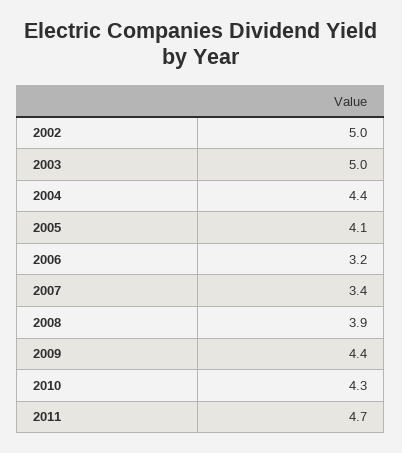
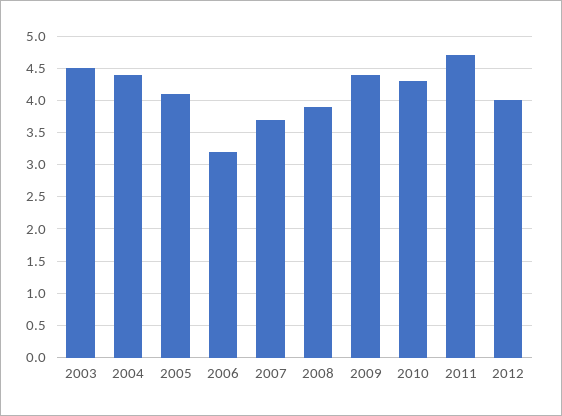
2002: 5 -> none
2003: 5 -> 4.5
2007: 3.4 -> 3.7
2012: none -> 4

